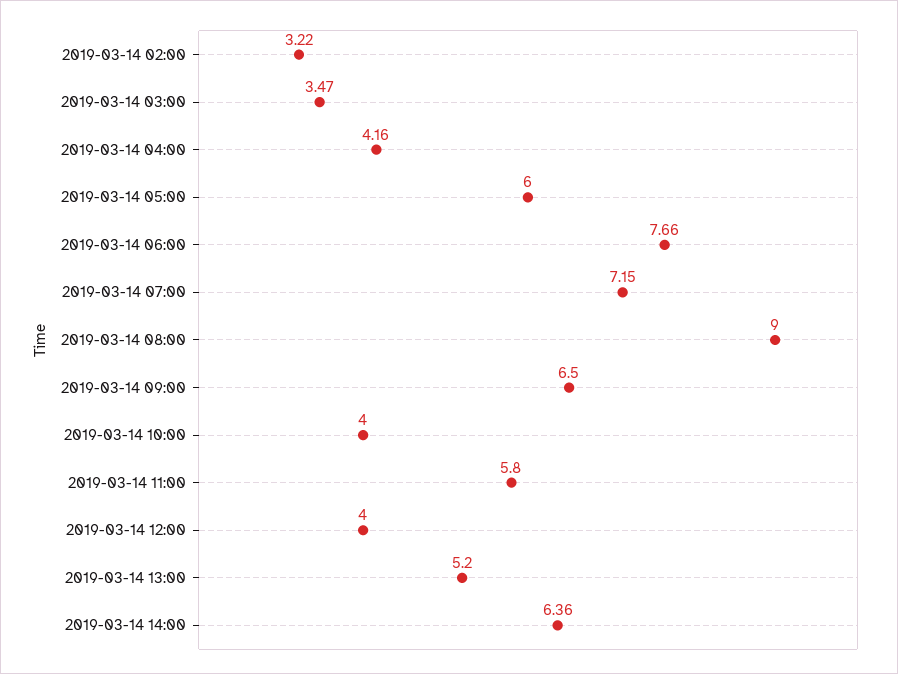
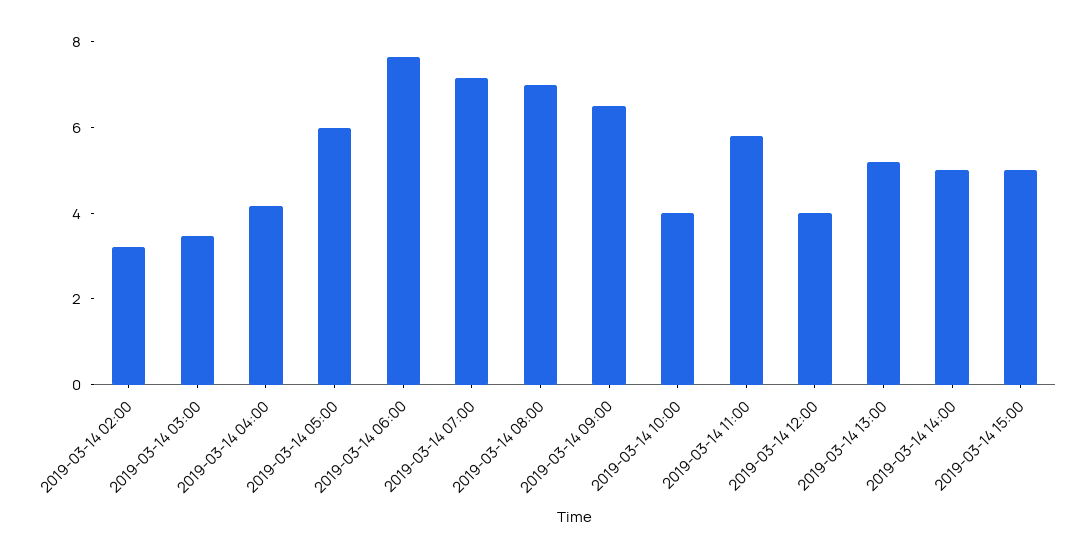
2019-03-14 08:00: 9 -> 7
2019-03-14 14:00: 6.36 -> 5
2019-03-14 15:00: none -> 5

